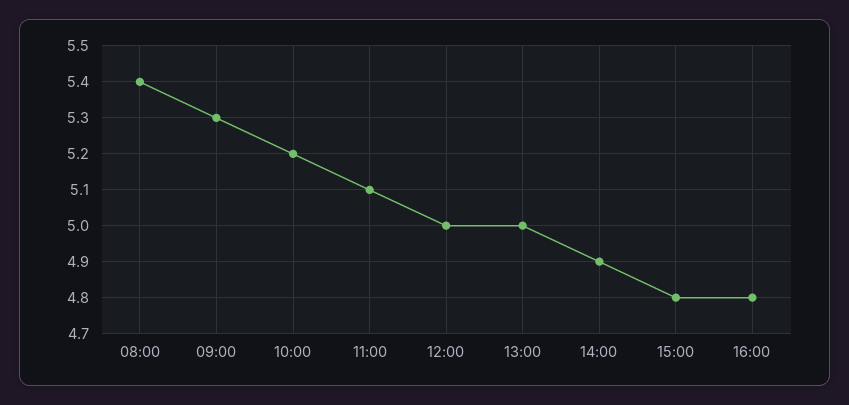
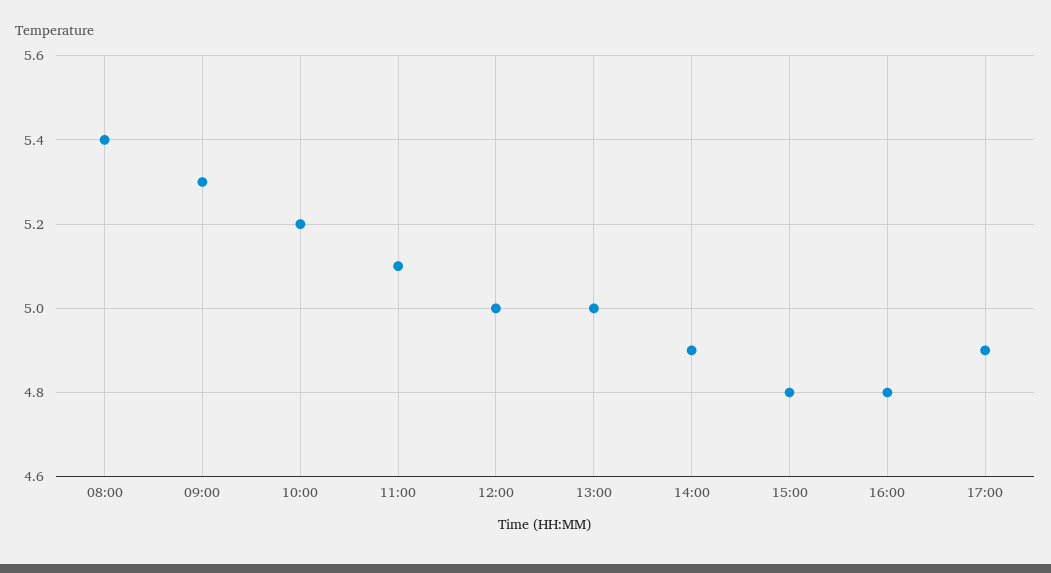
17:00: none -> 4.9

